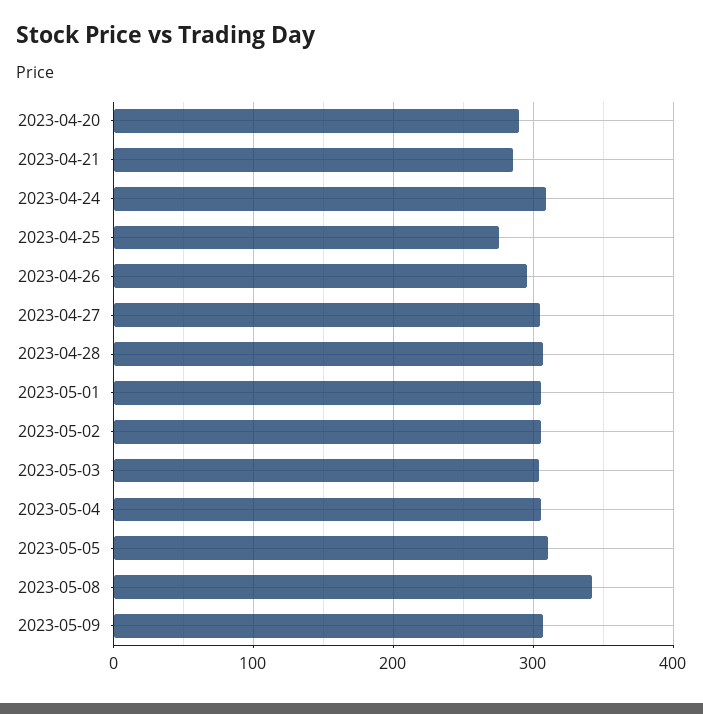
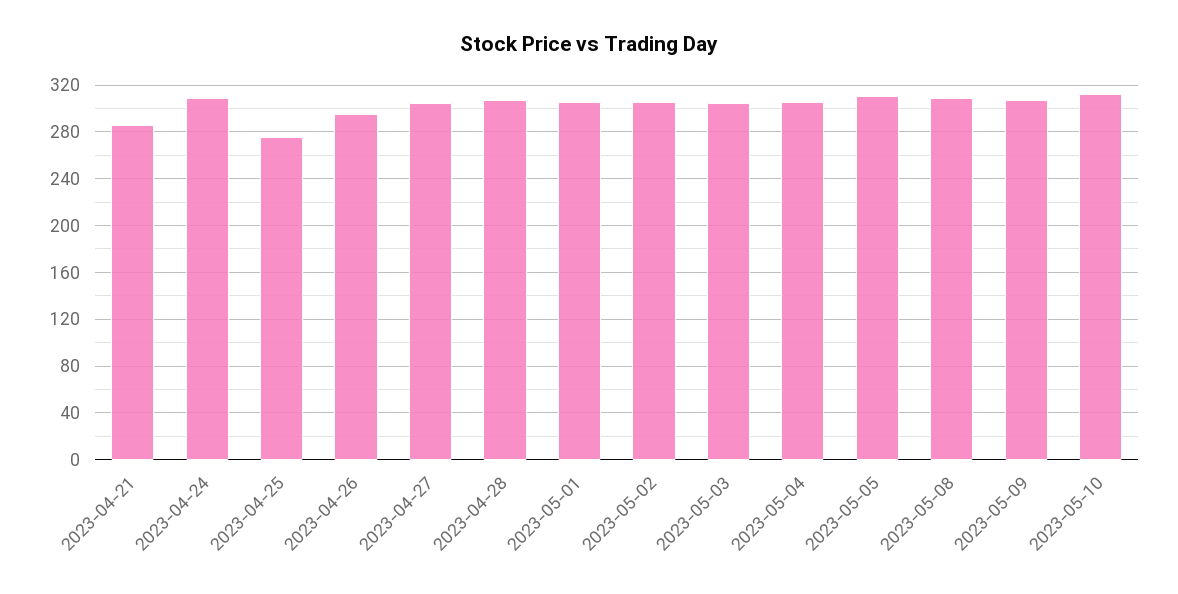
2023-04-20: 290 -> none
2023-05-08: 340 -> 310
2023-05-10: none -> 310

